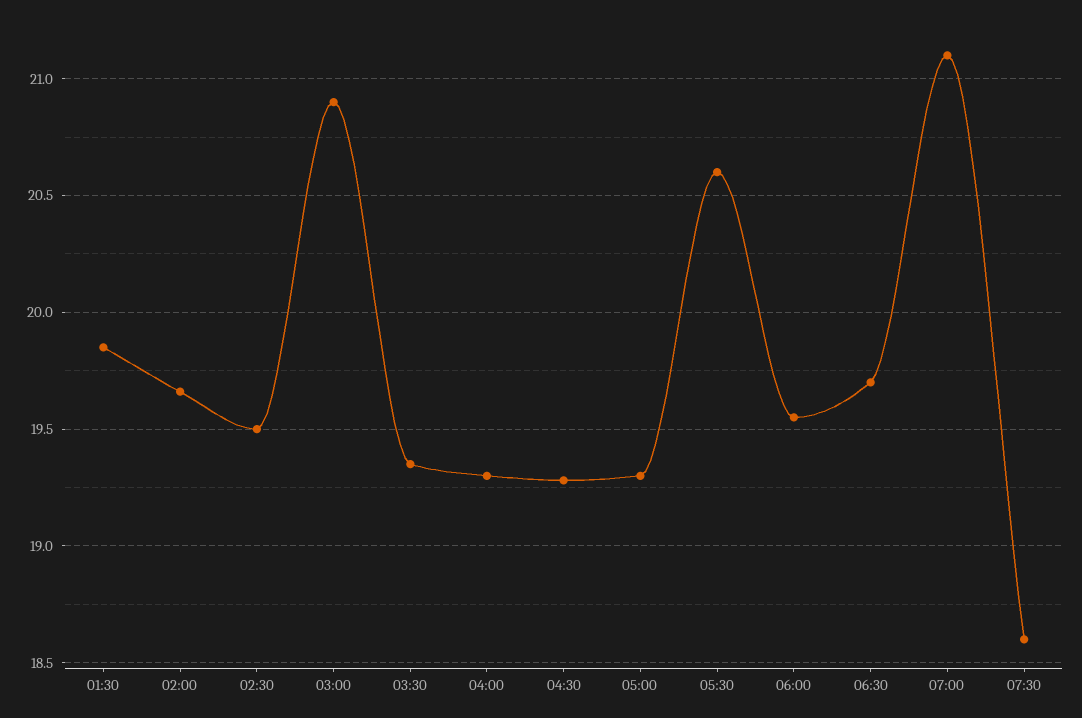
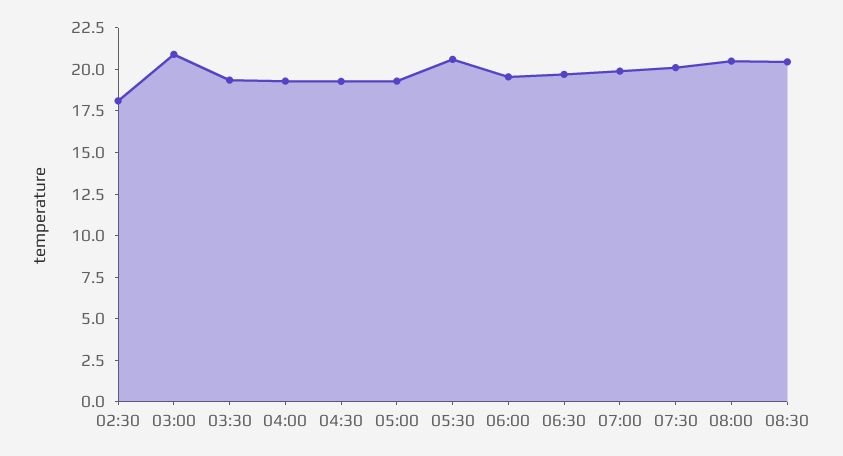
01:30: 19.85 -> none
02:00: 19.65 -> none
02:30: 19.5 -> 18
07:00: 21.1 -> 20
07:30: 18.6 -> 20
08:00: none -> 20.5
08:30: none -> 20.5

